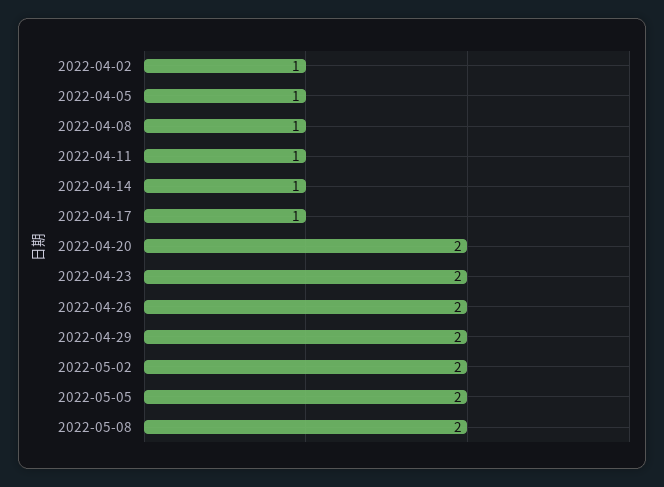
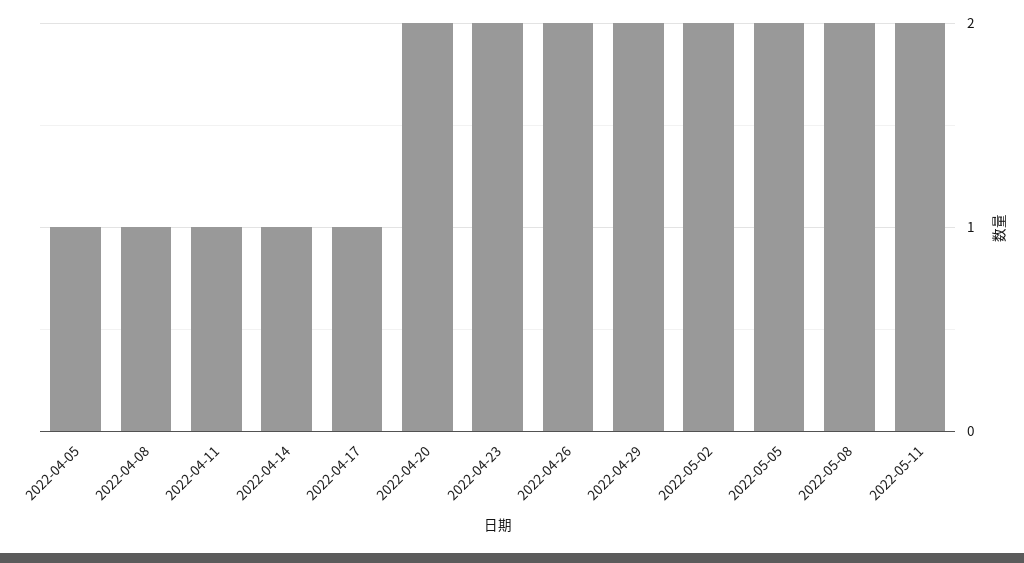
2022-04-02: 1 -> none
2022-05-11: none -> 2

